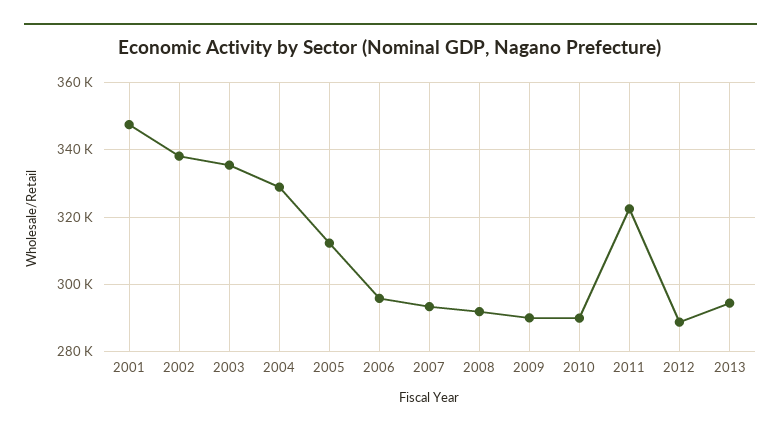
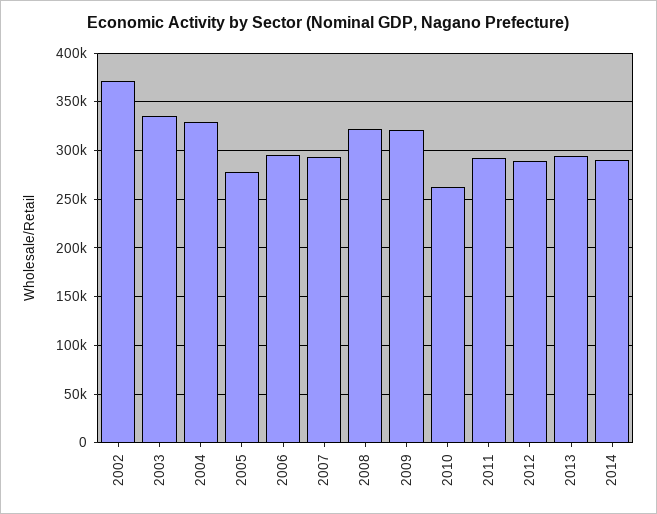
2001: 348000 -> none
2002: 338000 -> 370000
2005: 312000 -> 280000
2008: 292000 -> 320000
2009: 290000 -> 320000
2010: 290000 -> 260000
2011: 322000 -> 290000
2014: none -> 290000

